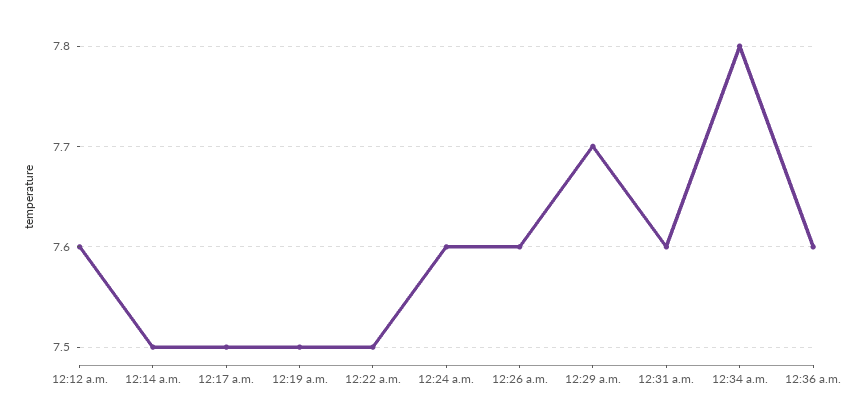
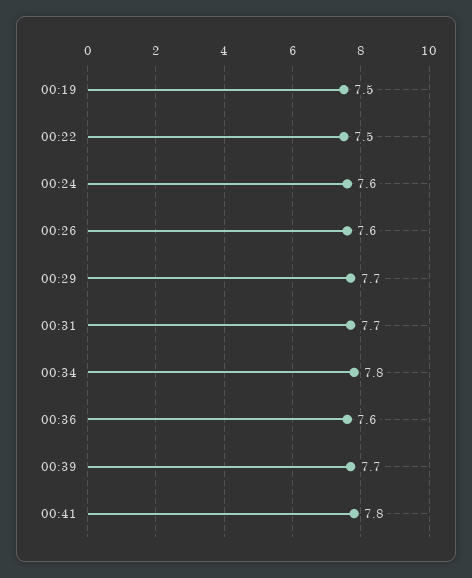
12:12 a.m.: 7.6 -> none
12:14 a.m.: 7.5 -> none
12:17 a.m.: 7.5 -> none
12:31 a.m.: 7.6 -> 7.7
00:39: none -> 7.7
00:41: none -> 7.8

